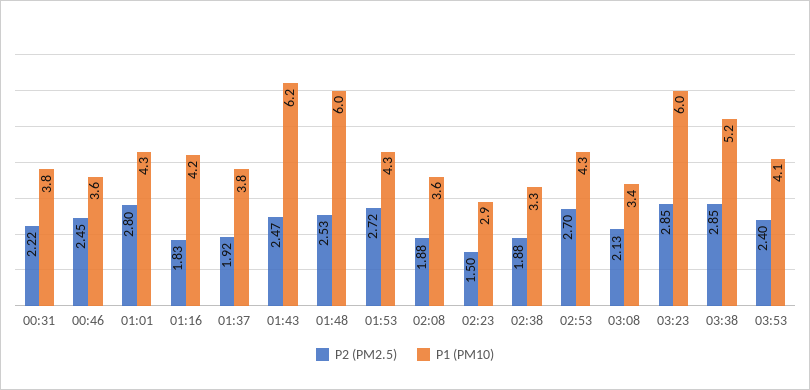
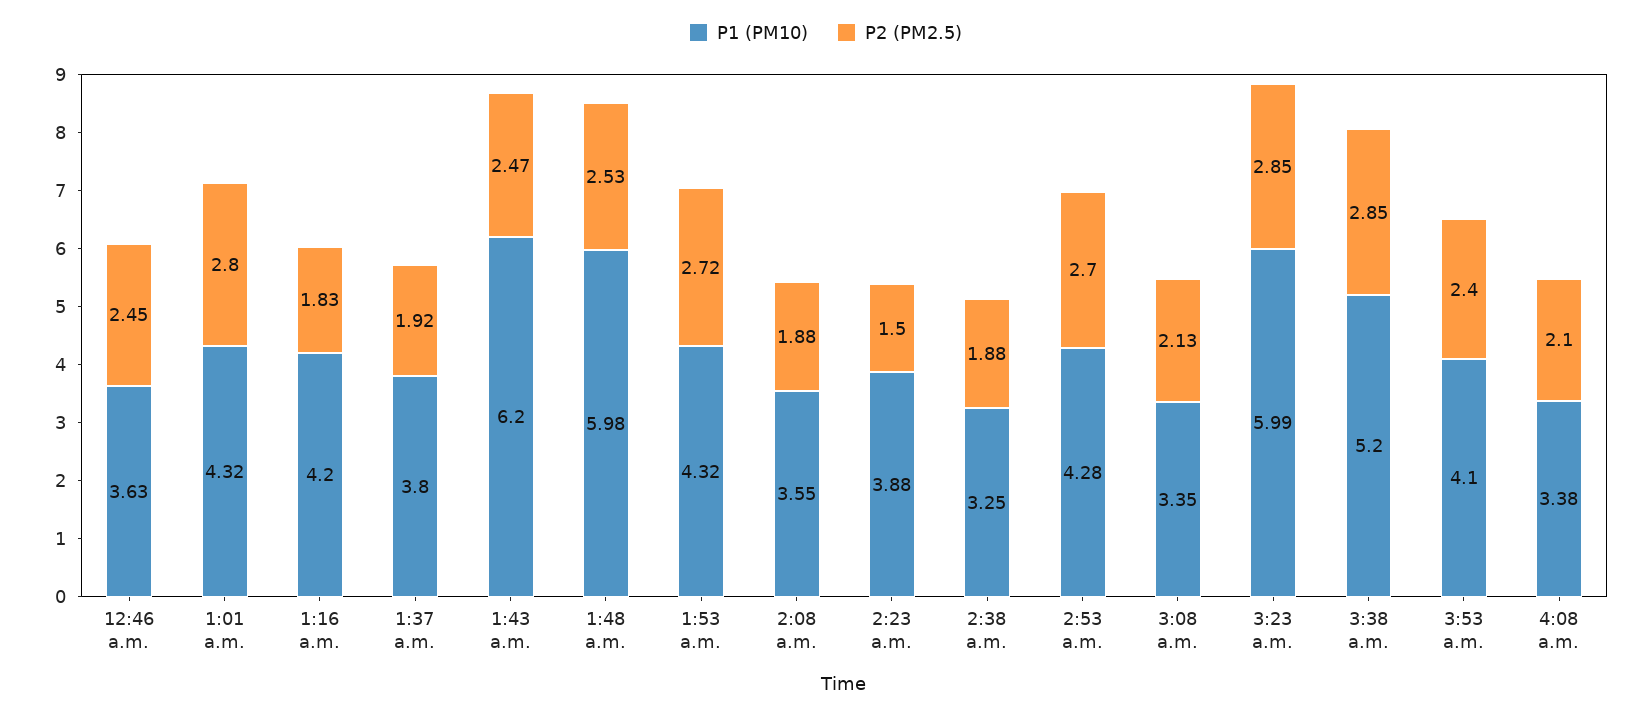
P2 (PM2.5), 00:31: 2.22 -> none
P1 (PM10), 00:31: 3.8 -> none
P1 (PM10), 02:23: 2.9 -> 3.88
P1 (PM10), 4:08 a.m.: none -> 3.38
P2 (PM2.5), 4:08 a.m.: none -> 2.1

